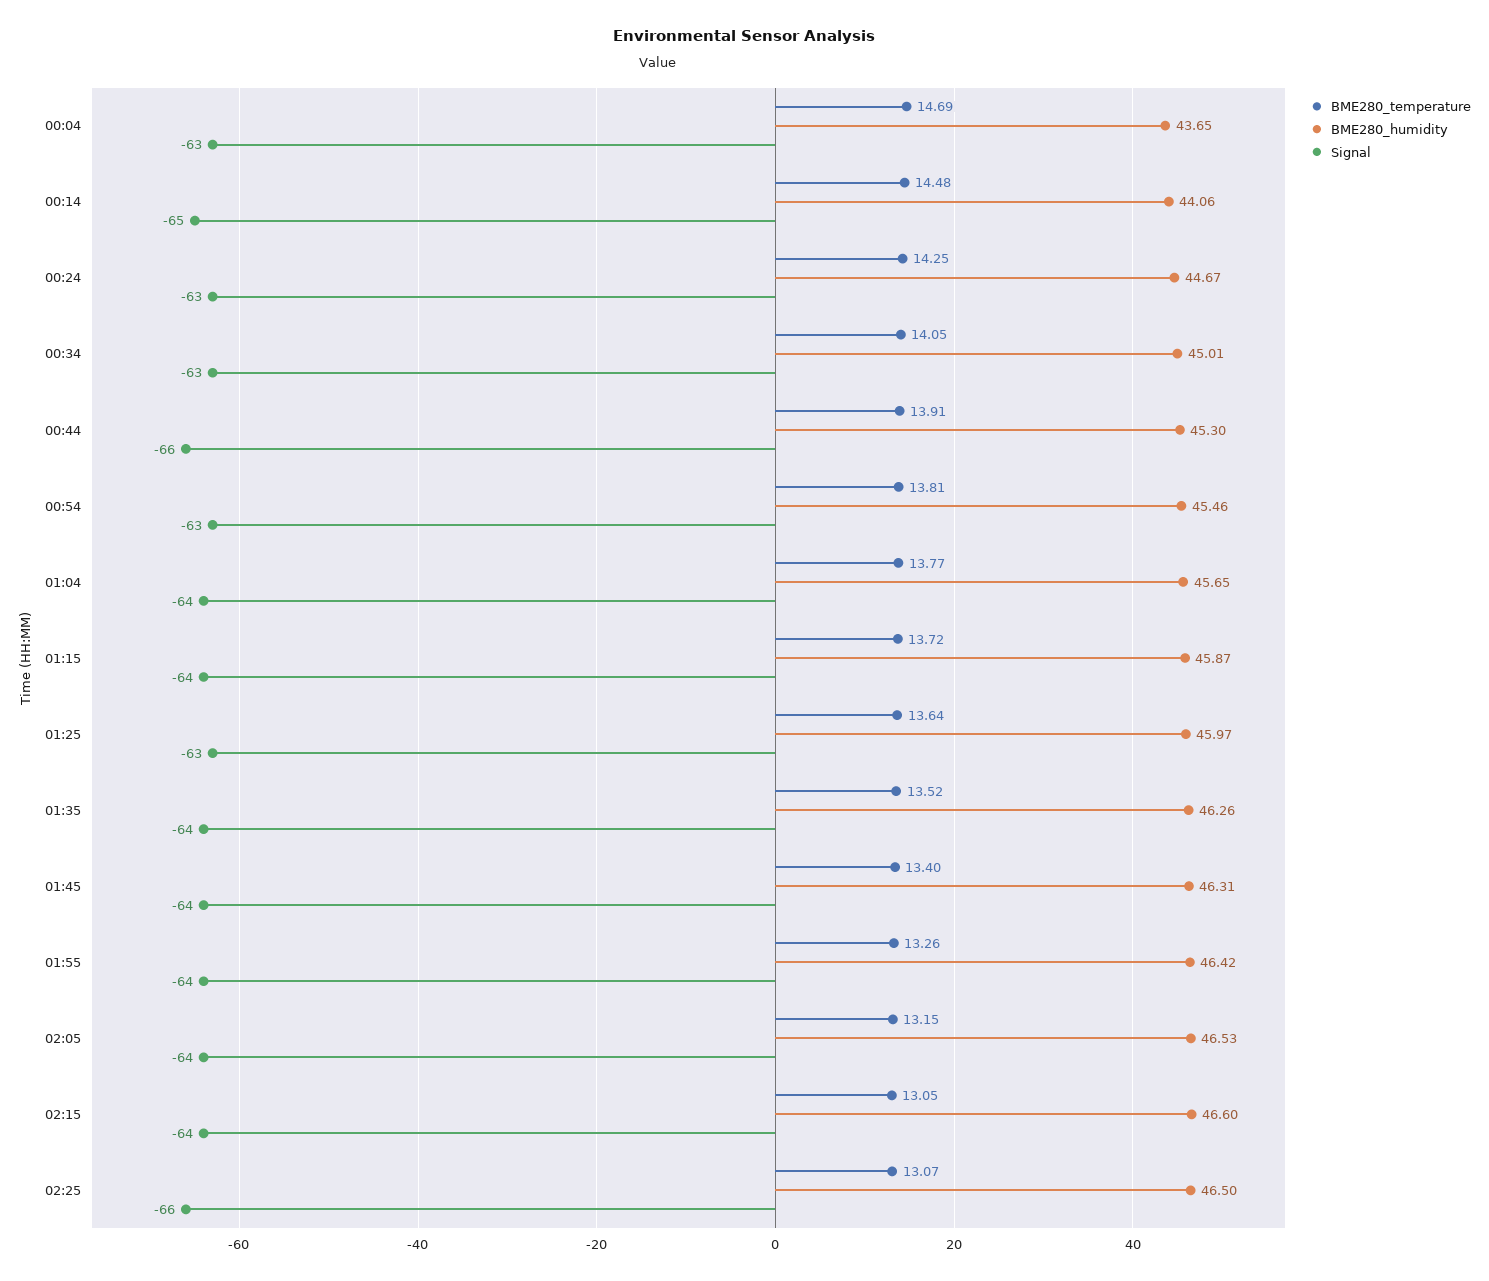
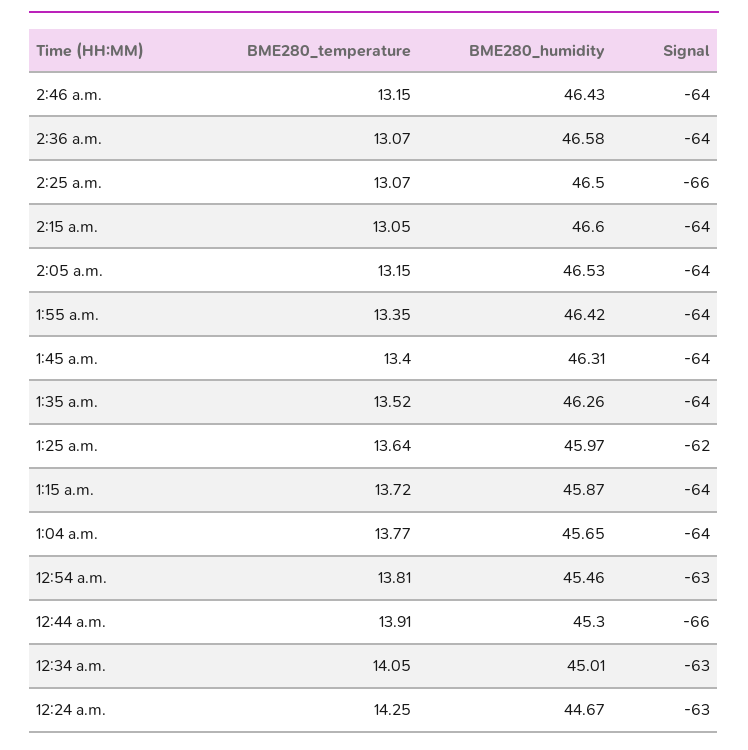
BME280_temperature, 00:04: 14.69 -> none
BME280_humidity, 00:04: 43.65 -> none
Signal, 00:04: -63 -> none
BME280_temperature, 00:14: 14.48 -> none
BME280_humidity, 00:14: 44.06 -> none
Signal, 00:14: -65 -> none
Signal, 01:25: -63 -> -62
BME280_temperature, 01:55: 13.26 -> 13.35
BME280_temperature, 2:46 a.m.: none -> 13.15
BME280_humidity, 2:46 a.m.: none -> 46.43
Signal, 2:46 a.m.: none -> -64
BME280_temperature, 2:36 a.m.: none -> 13.07
BME280_humidity, 2:36 a.m.: none -> 46.58
Signal, 2:36 a.m.: none -> -64

